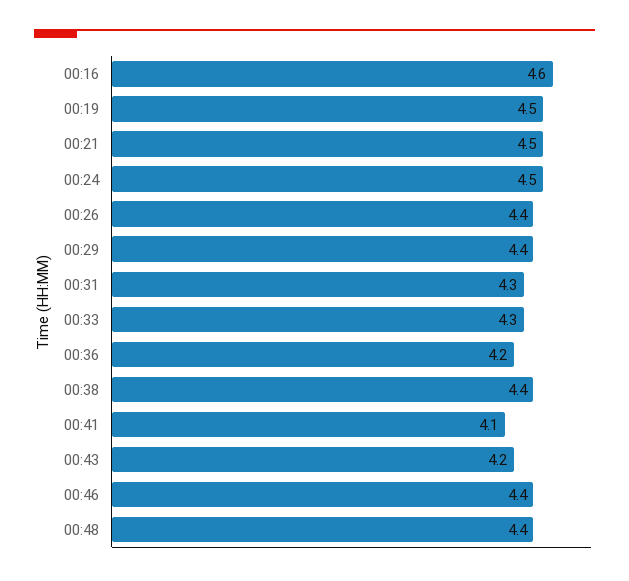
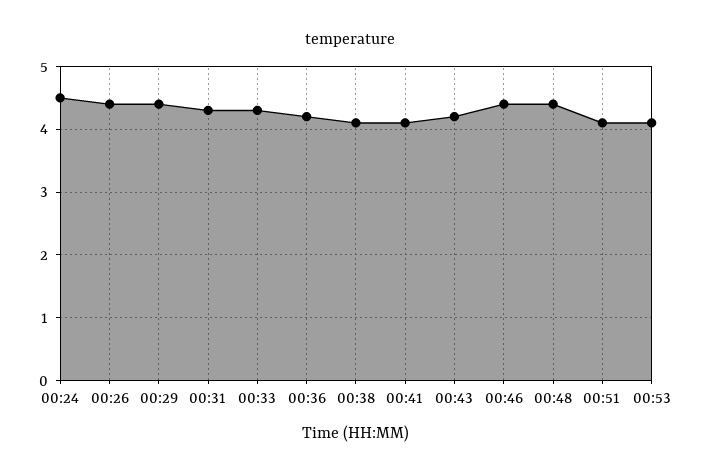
00:16: 4.6 -> none
00:19: 4.5 -> none
00:21: 4.5 -> none
00:38: 4.4 -> 4.1
00:51: none -> 4.1
00:53: none -> 4.1

